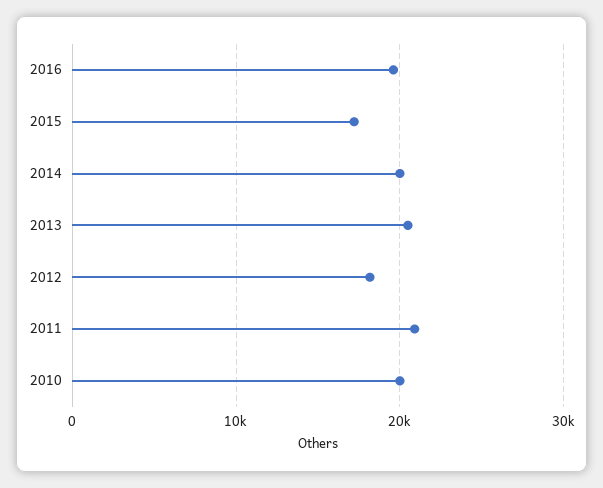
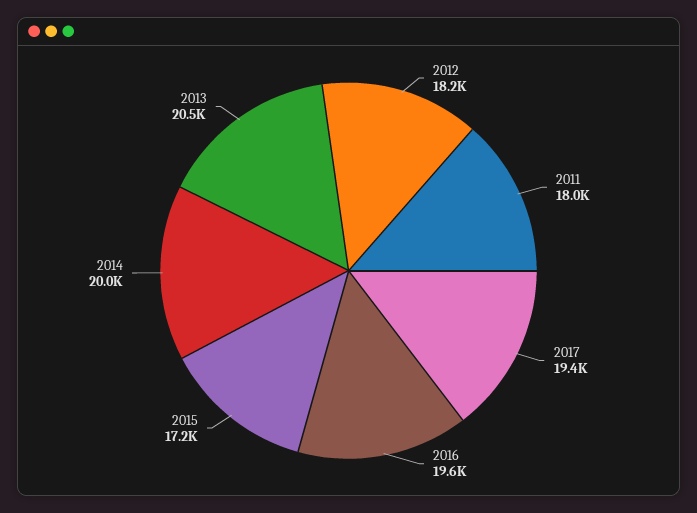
2011: 21000 -> 18000
2010: 20000 -> none
2017: none -> 19400

